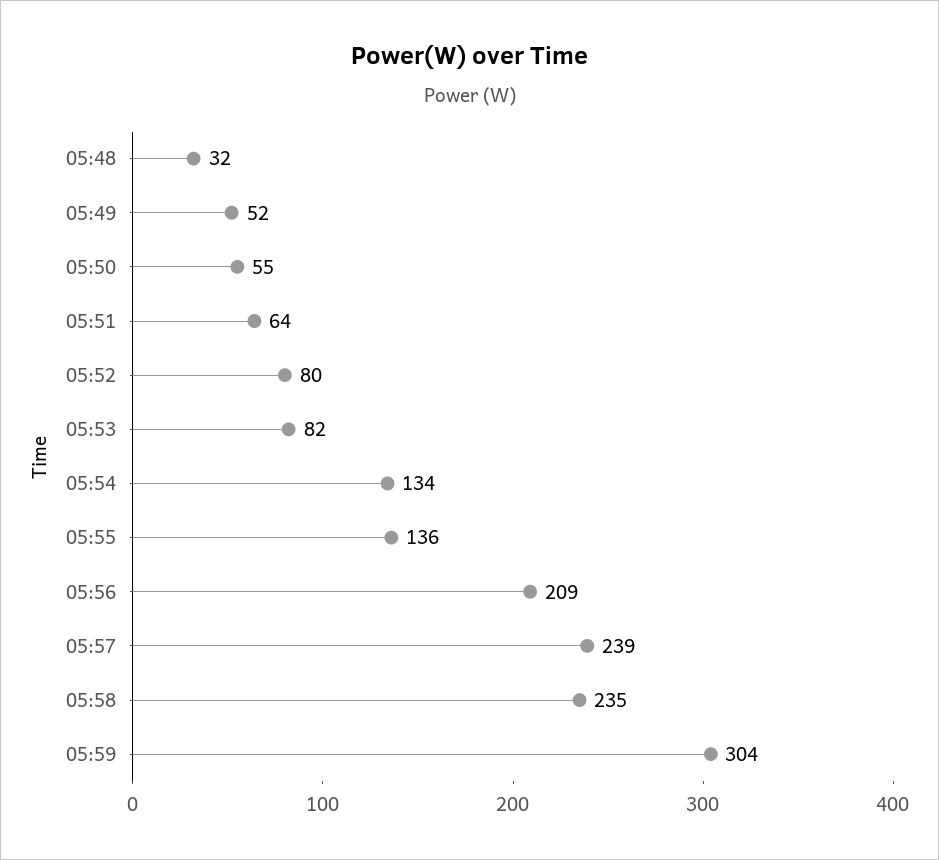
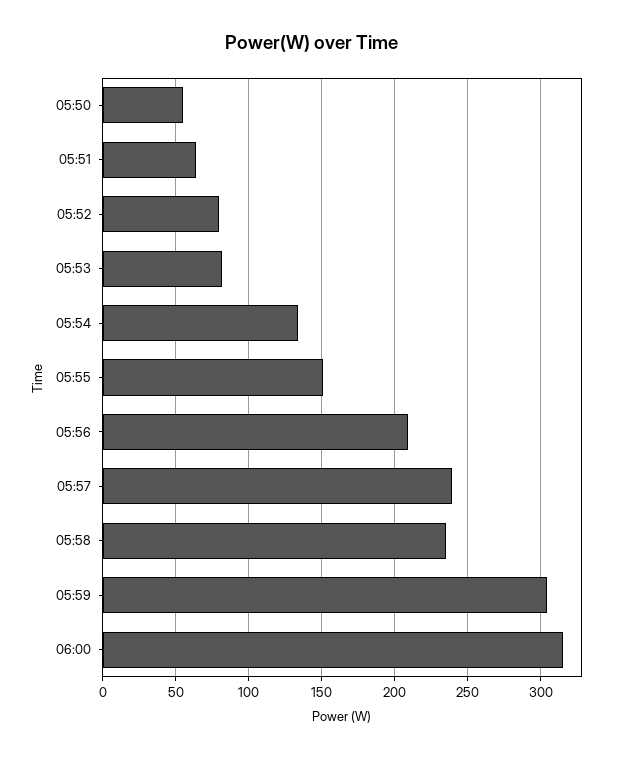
05:48: 32 -> none
05:49: 52 -> none
05:55: 136 -> 150
06:00: none -> 315

